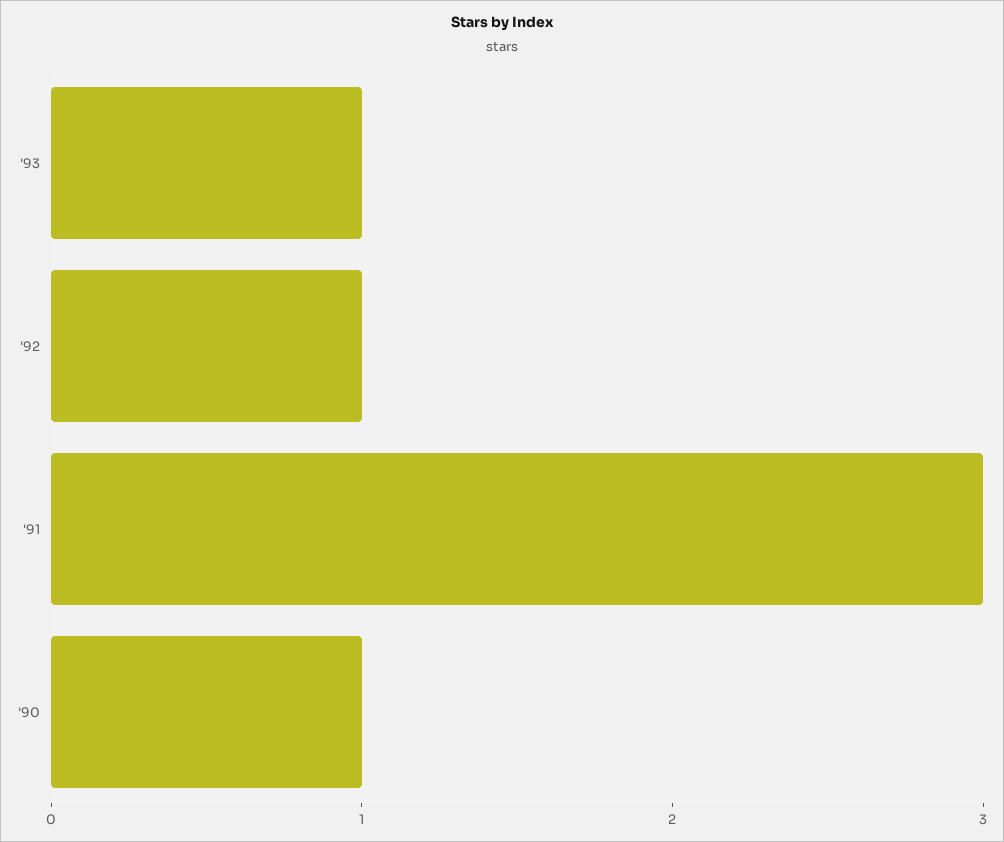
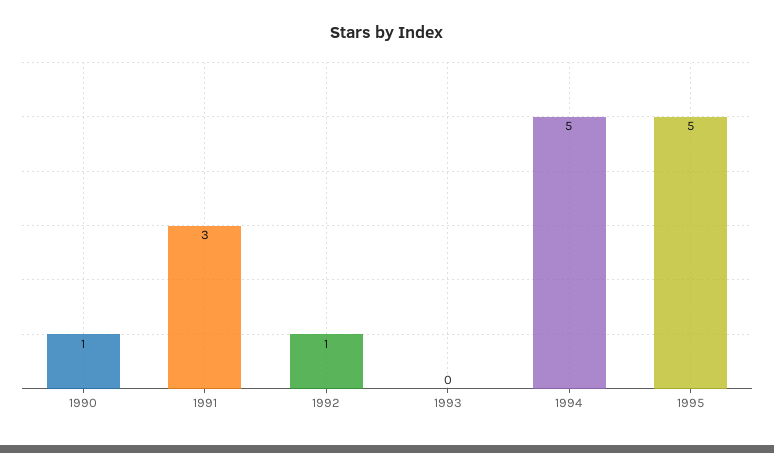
'93: 1 -> 0
1994: none -> 5
1995: none -> 5

